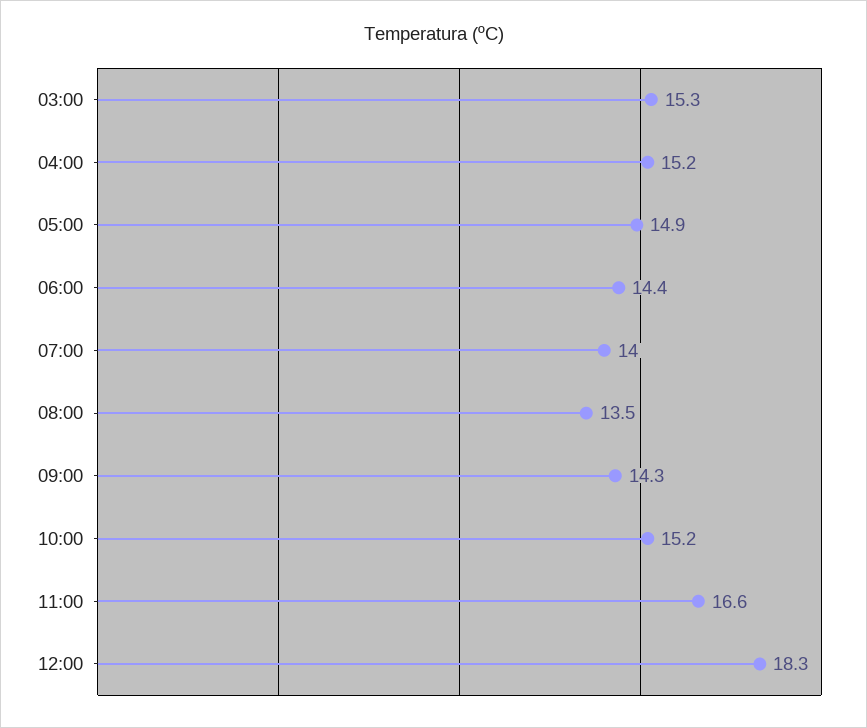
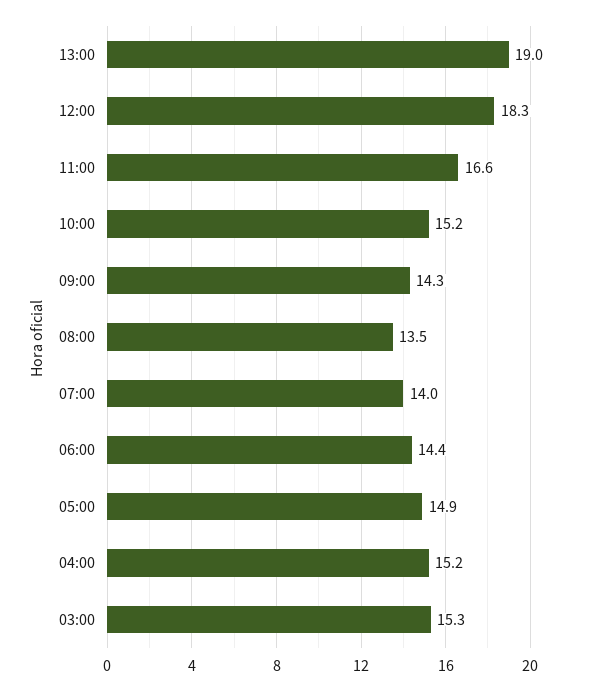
13:00: none -> 19

